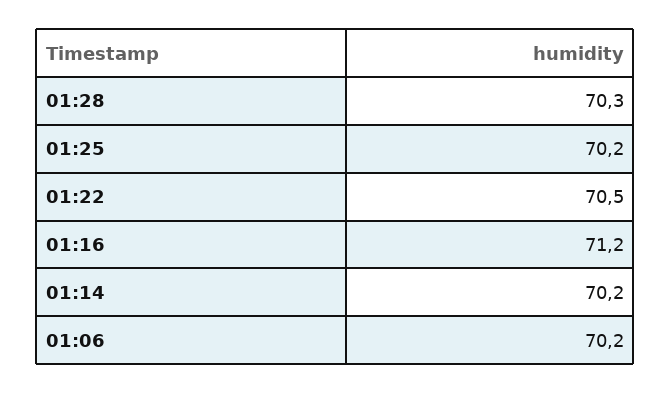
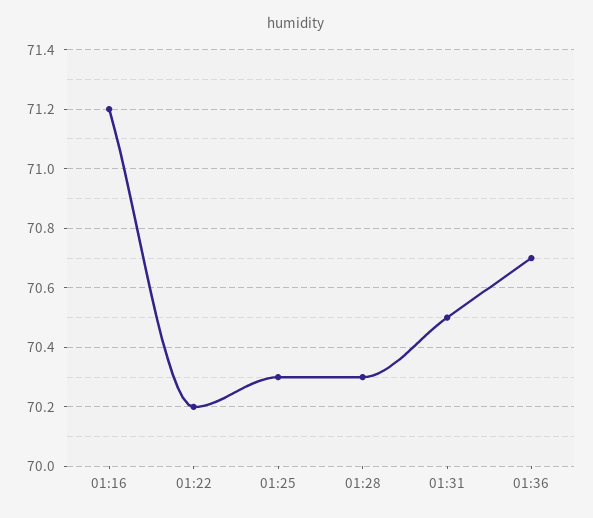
01:25: 70.2 -> 70.3
01:22: 70.5 -> 70.2
01:14: 70.2 -> none
01:06: 70.2 -> none
01:31: none -> 70.5
01:36: none -> 70.7

